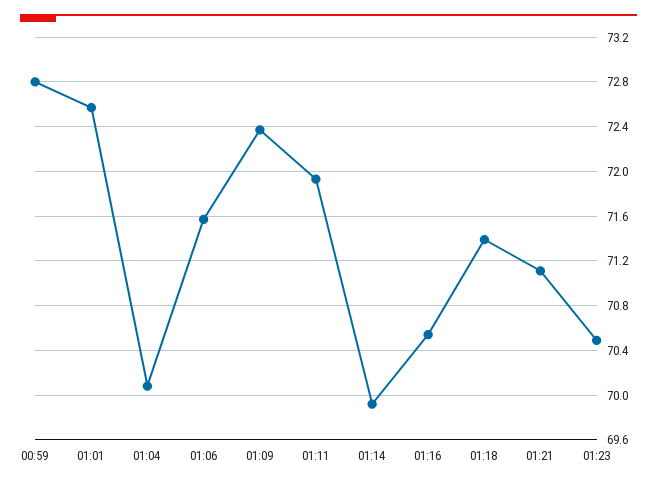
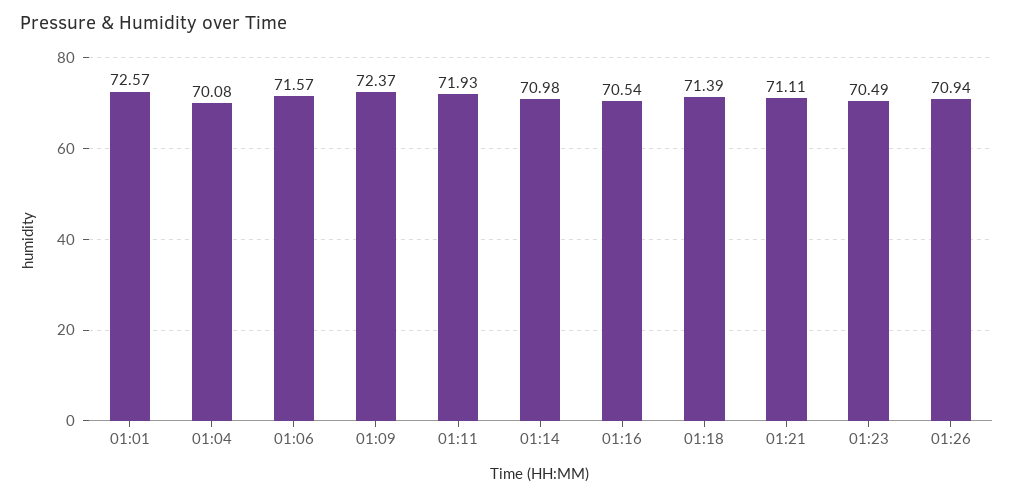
00:59: 72.8 -> none
01:14: 69.9 -> 70.98
01:26: none -> 70.94

